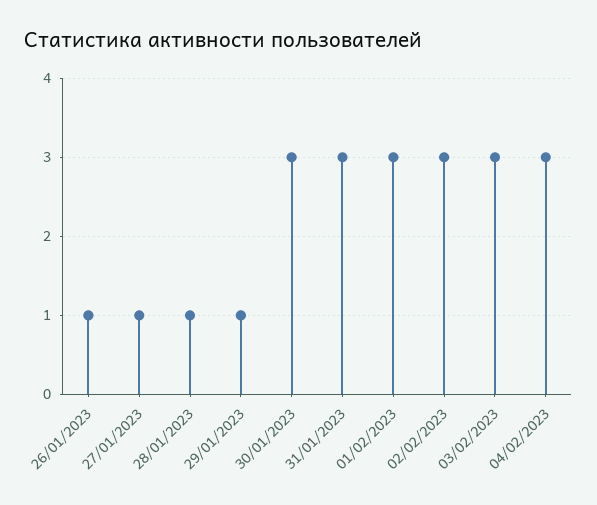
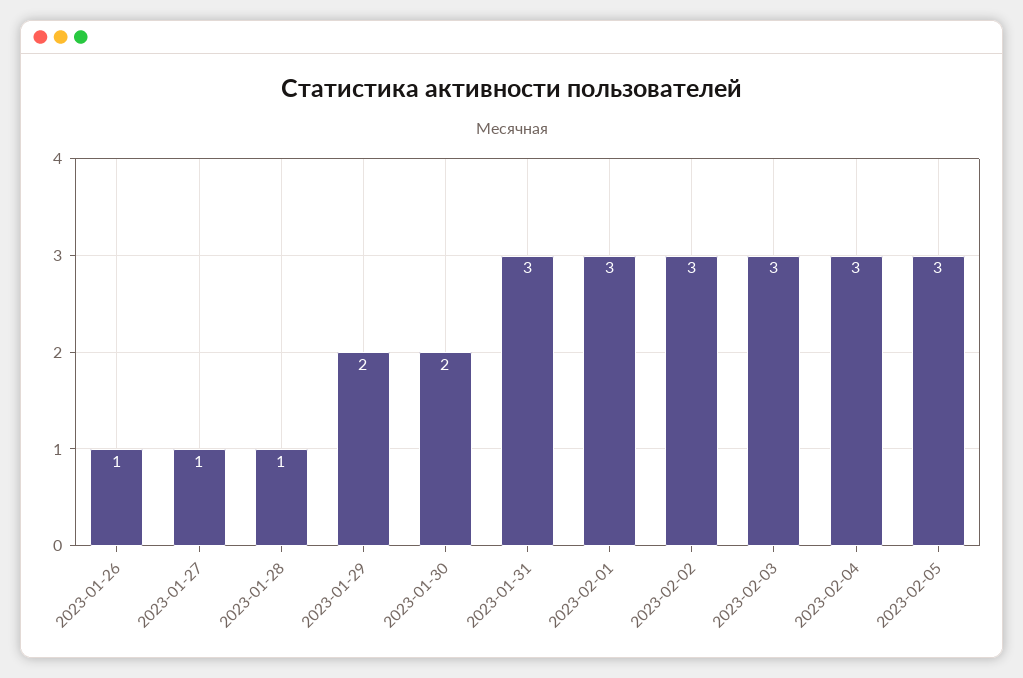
29/01/2023: 1 -> 2
30/01/2023: 3 -> 2
2023-02-05: none -> 3

